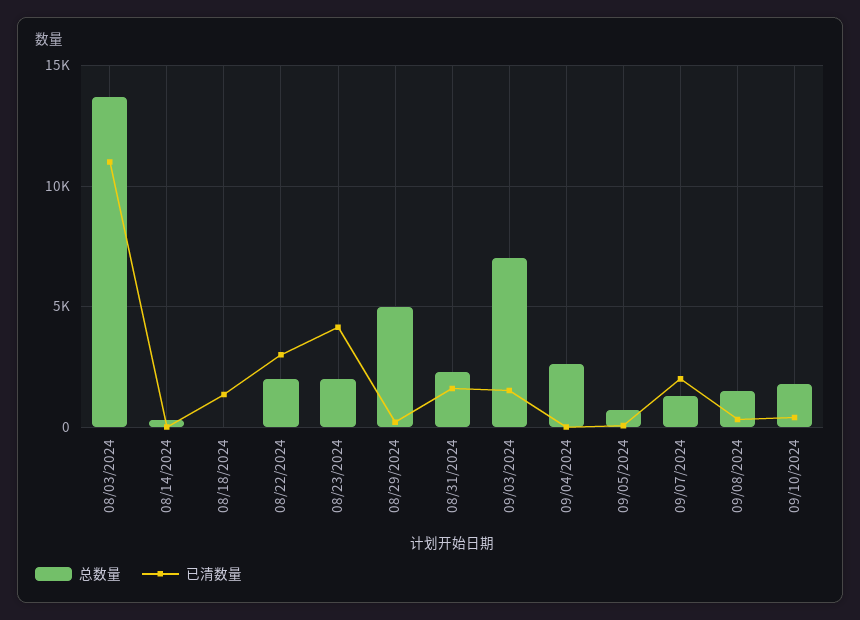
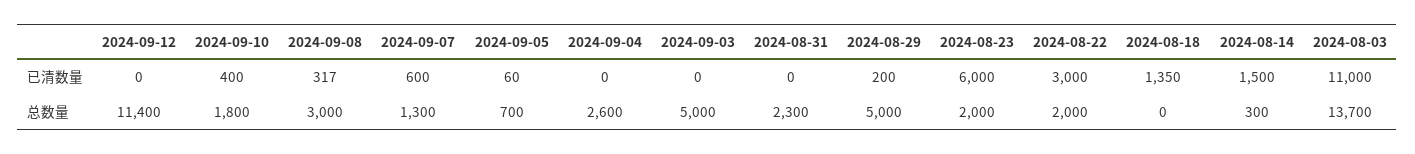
已清数量, 08/14/2024: 0 -> 1500
已清数量, 08/23/2024: 4000 -> 6000
已清数量, 08/31/2024: 1500 -> 0
总数量, 09/03/2024: 7000 -> 5000
已清数量, 09/03/2024: 1500 -> 0
已清数量, 09/07/2024: 2000 -> 600
总数量, 09/08/2024: 1500 -> 3000
已清数量, 2024-09-12: none -> 0
总数量, 2024-09-12: none -> 11400

